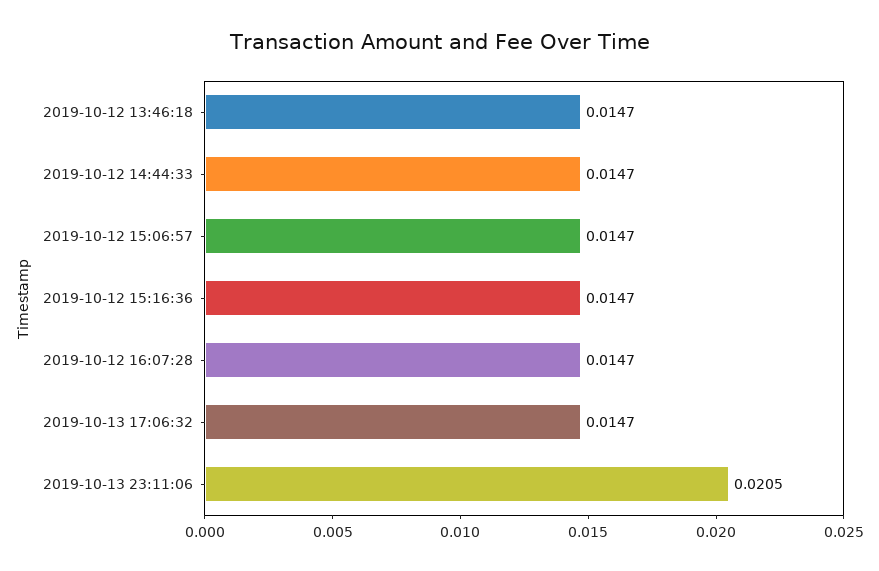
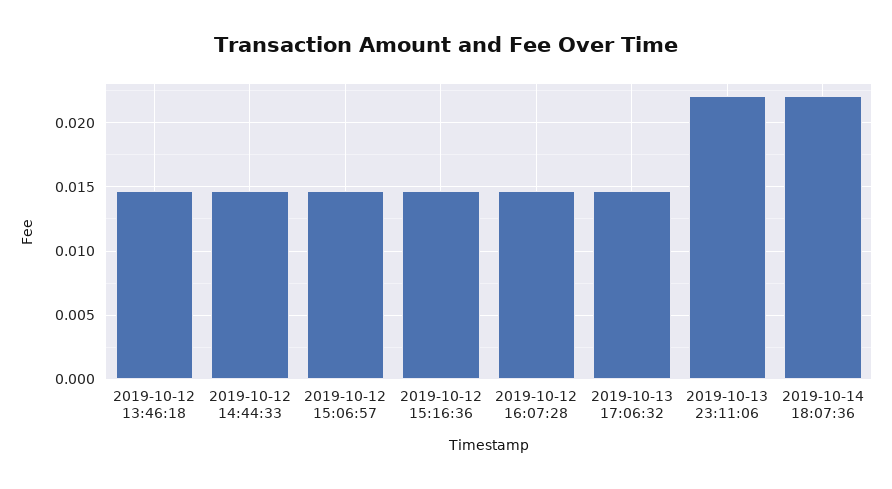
2019-10-13 23:11:06: 0.0205 -> 0.022
2019-10-14 18:07:36: none -> 0.022

